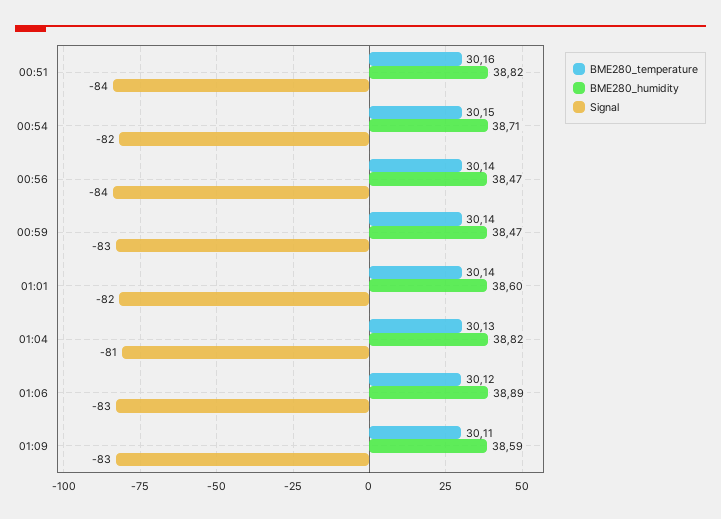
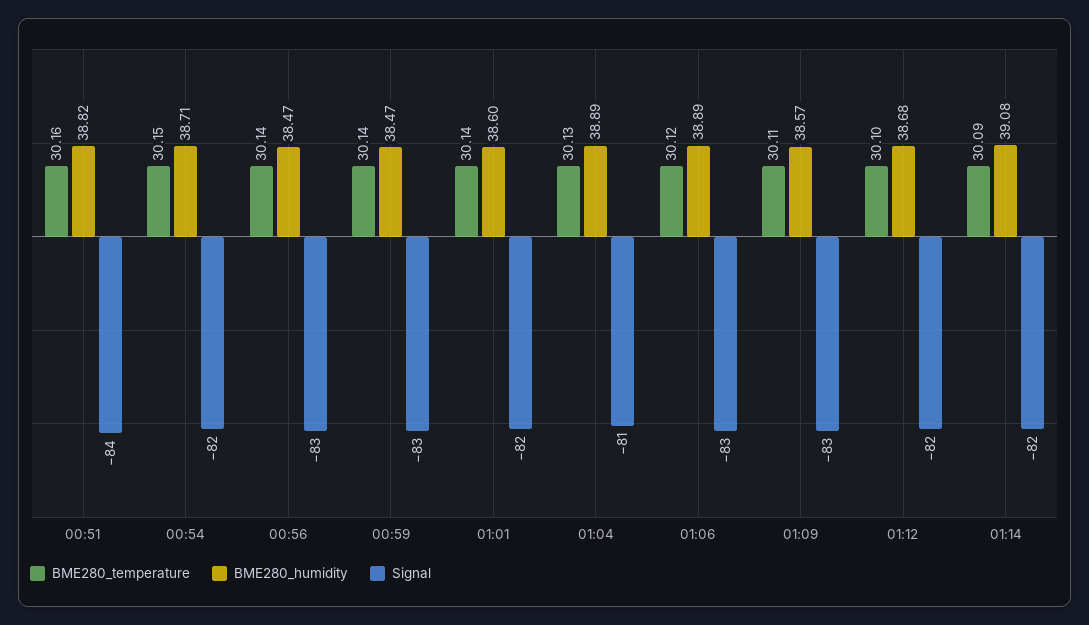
Signal, 00:56: -84 -> -83
BME280_humidity, 01:04: 38.82 -> 38.89
BME280_humidity, 01:09: 38.59 -> 38.57
BME280_temperature, 01:12: none -> 30.1
BME280_humidity, 01:12: none -> 38.68
Signal, 01:12: none -> -82
BME280_temperature, 01:14: none -> 30.09
BME280_humidity, 01:14: none -> 39.08
Signal, 01:14: none -> -82

